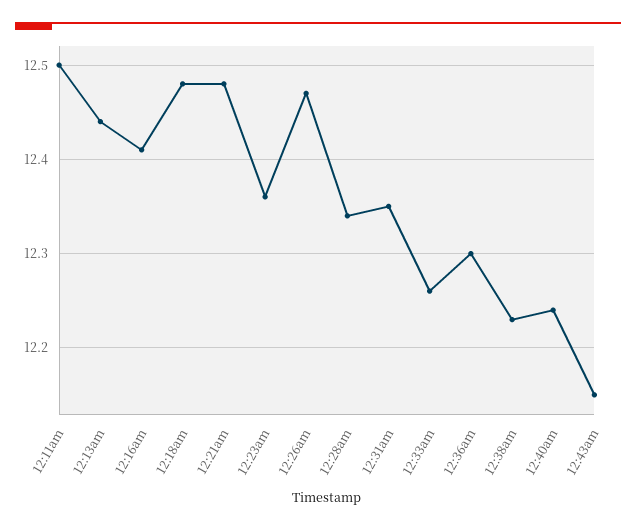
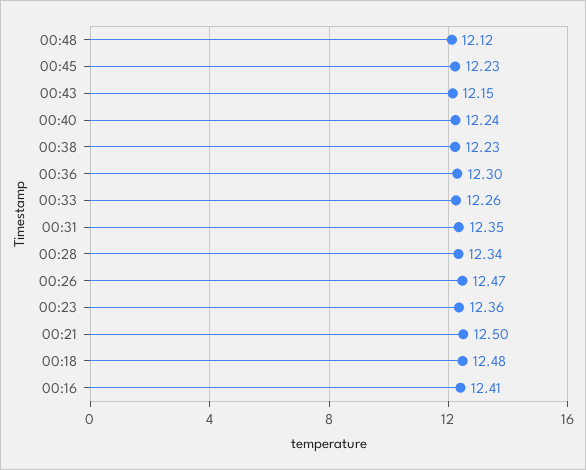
12:11am: 12.5 -> none
12:13am: 12.44 -> none
12:21am: 12.48 -> 12.5
00:48: none -> 12.12
00:45: none -> 12.23

